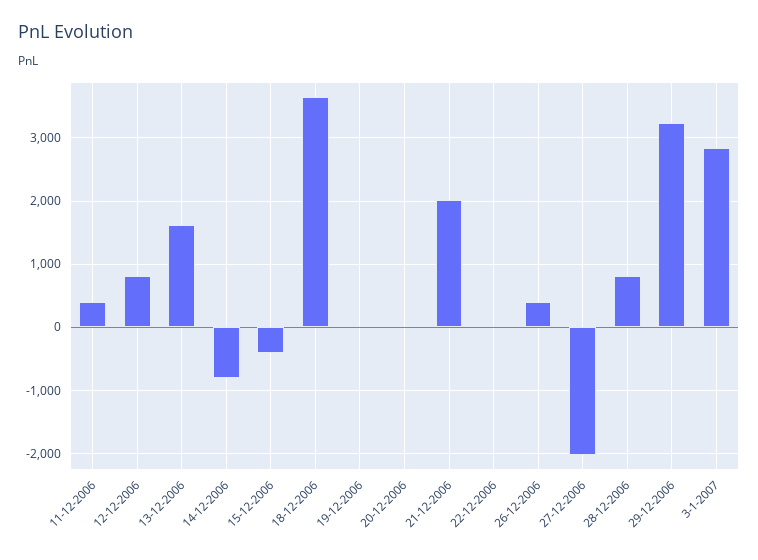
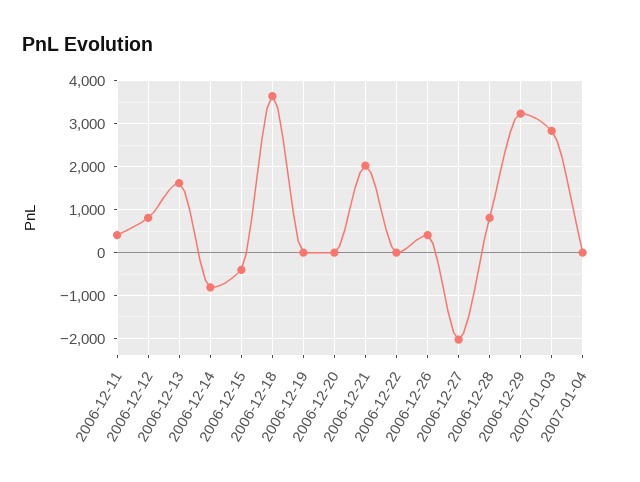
2007-01-04: none -> 0

